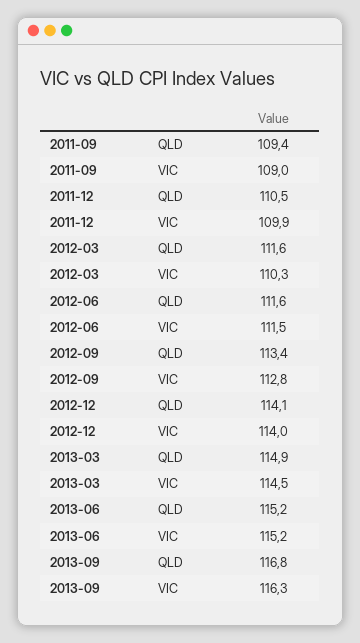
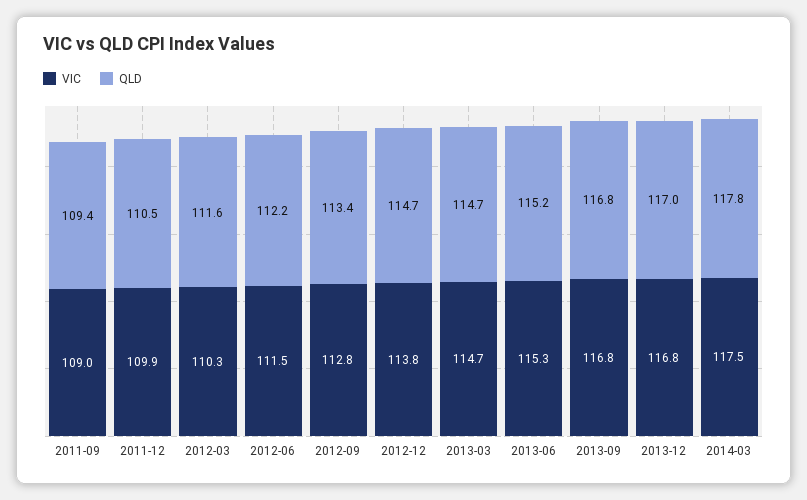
QLD, 2012-06: 111.6 -> 112.2
QLD, 2012-12: 114.1 -> 114.7
VIC, 2012-12: 114 -> 113.8
QLD, 2013-03: 114.9 -> 114.7
VIC, 2013-03: 114.5 -> 114.7
VIC, 2013-06: 115.2 -> 115.3
VIC, 2013-09: 116.3 -> 116.8
VIC, 2013-12: none -> 116.8
QLD, 2013-12: none -> 117
VIC, 2014-03: none -> 117.5
QLD, 2014-03: none -> 117.8

